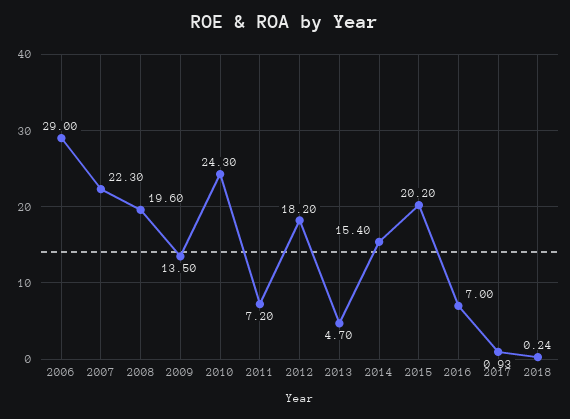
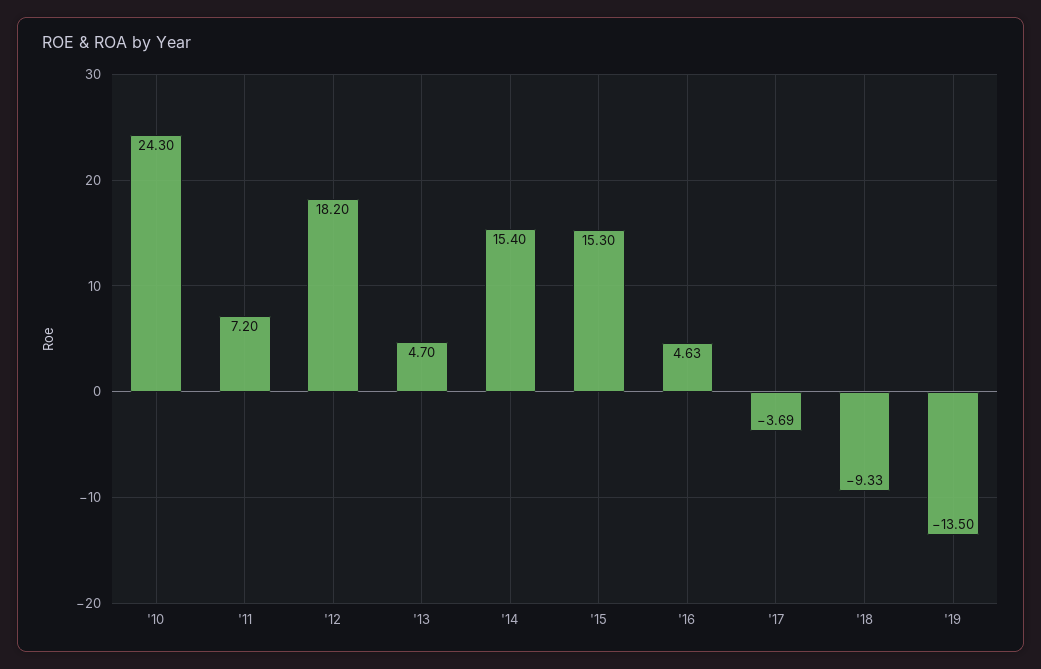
2006: 29 -> none
2007: 22.3 -> none
2008: 19.6 -> none
2009: 13.5 -> none
2015: 20.2 -> 15.3
2016: 7 -> 4.63
2017: 0.93 -> -3.69
2018: 0.24 -> -9.33
'19: none -> -13.5

